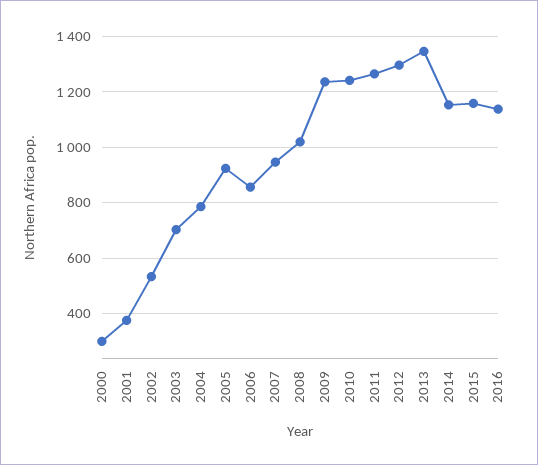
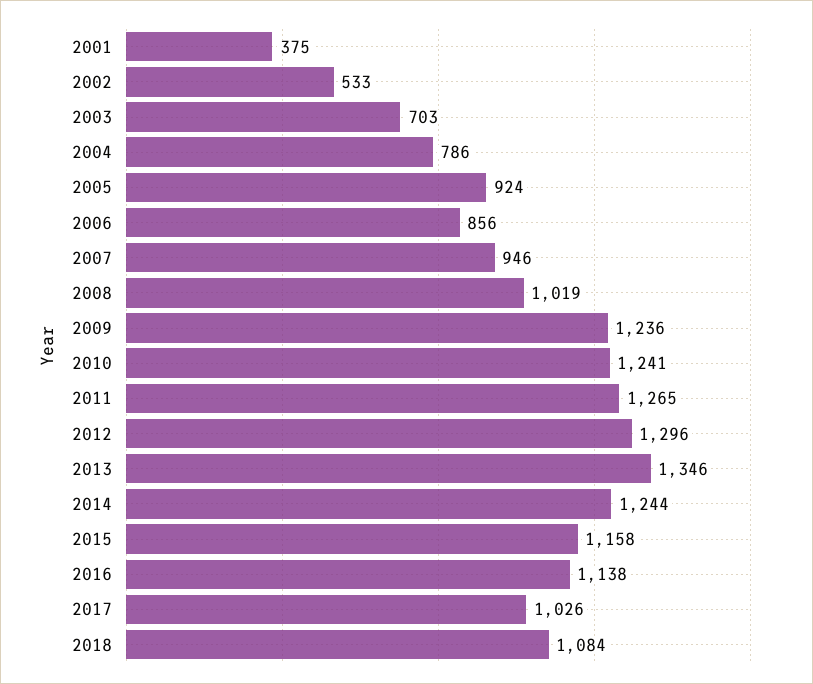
2000: 300 -> none
2014: 1150 -> 1244
2017: none -> 1026
2018: none -> 1084

